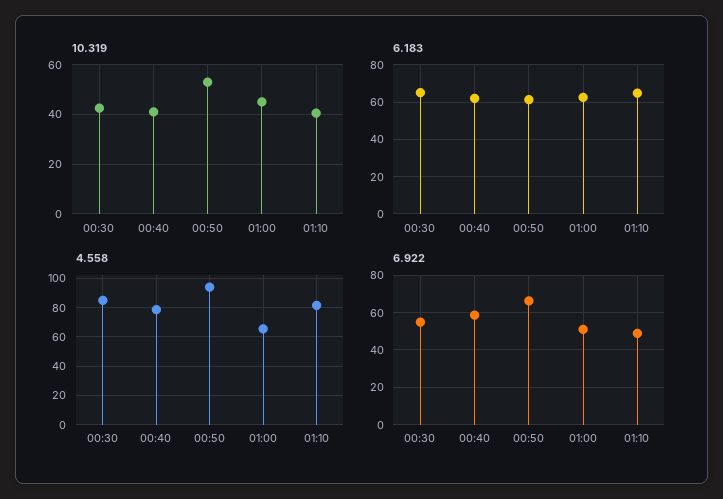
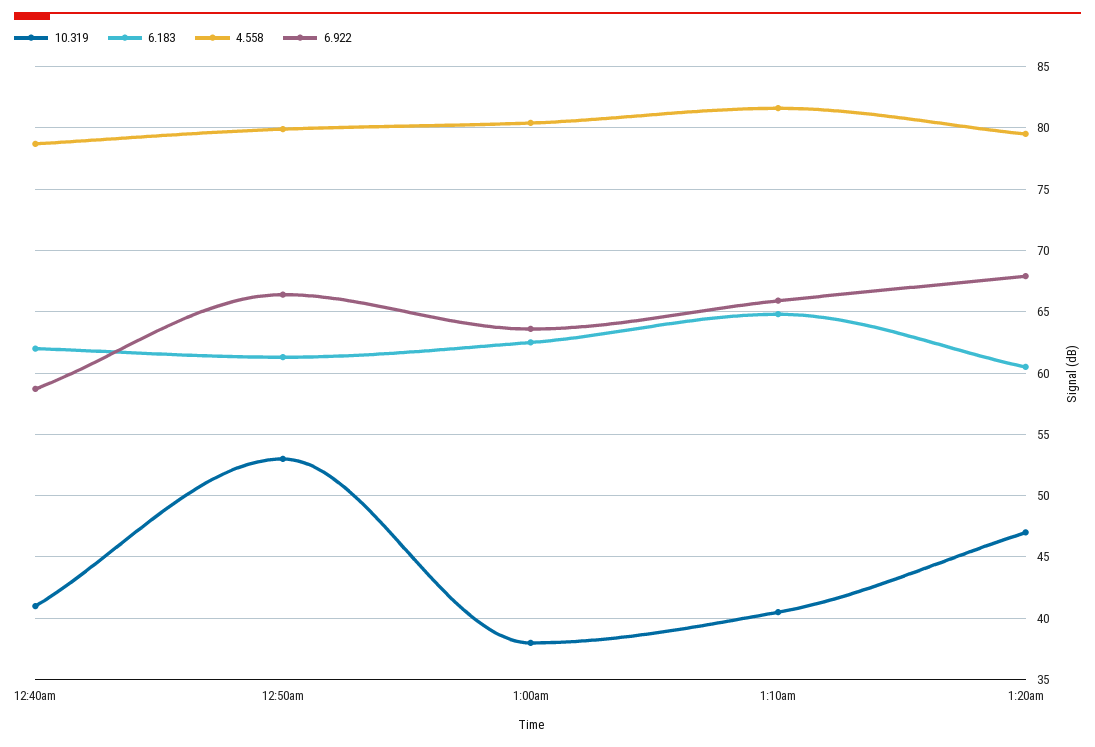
10.319, 00:30: 42.5 -> none
10.319, 01:00: 45 -> 38
6.183, 00:30: 65 -> none
4.558, 00:30: 85 -> none
4.558, 00:50: 95 -> 80
4.558, 01:00: 65 -> 80.5
6.922, 00:30: 55 -> none
6.922, 01:00: 50 -> 63.5
6.922, 01:10: 50 -> 66
10.319, 1:20am: none -> 47
6.183, 1:20am: none -> 60.5
4.558, 1:20am: none -> 79.5
6.922, 1:20am: none -> 68

